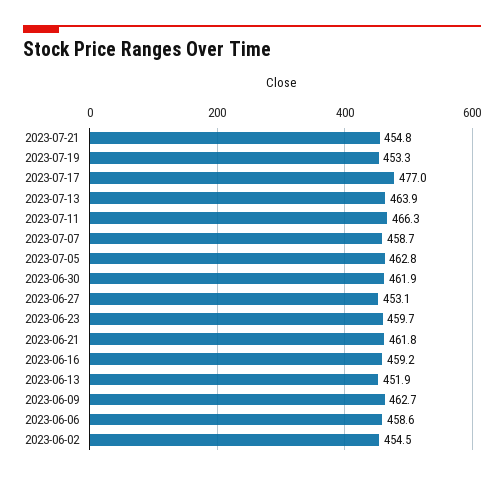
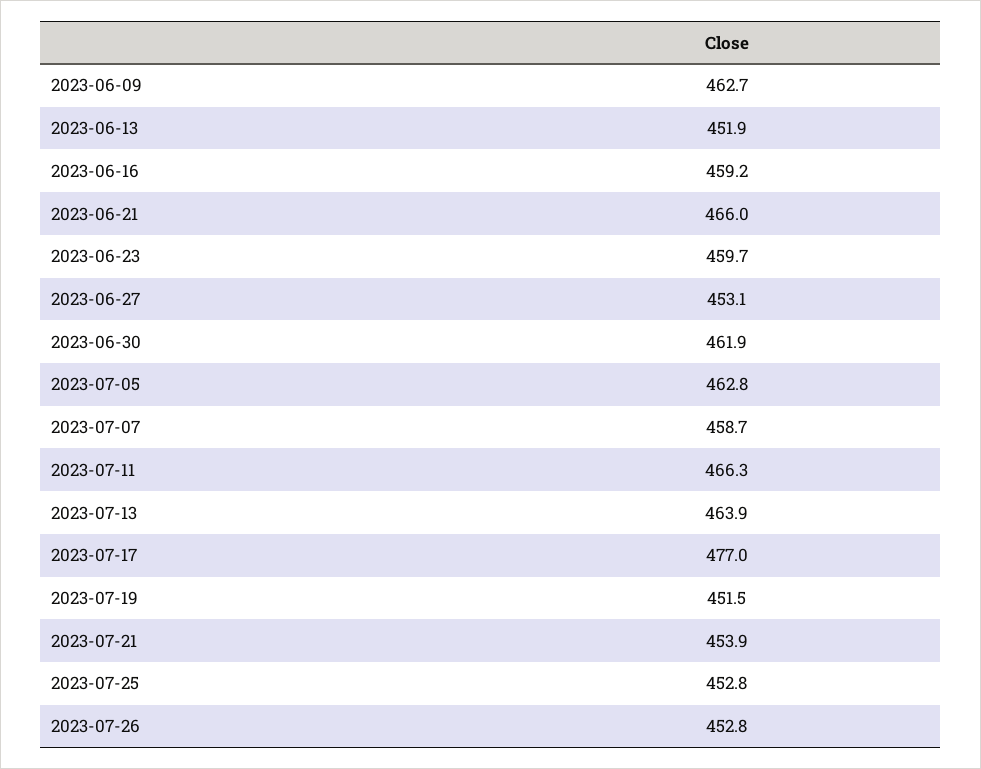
2023-07-21: 454.8 -> 453.9
2023-07-19: 453.3 -> 451.5
2023-06-21: 461.8 -> 466
2023-06-06: 458.6 -> none
2023-06-02: 454.5 -> none
2023-07-25: none -> 452.8
2023-07-26: none -> 452.8

